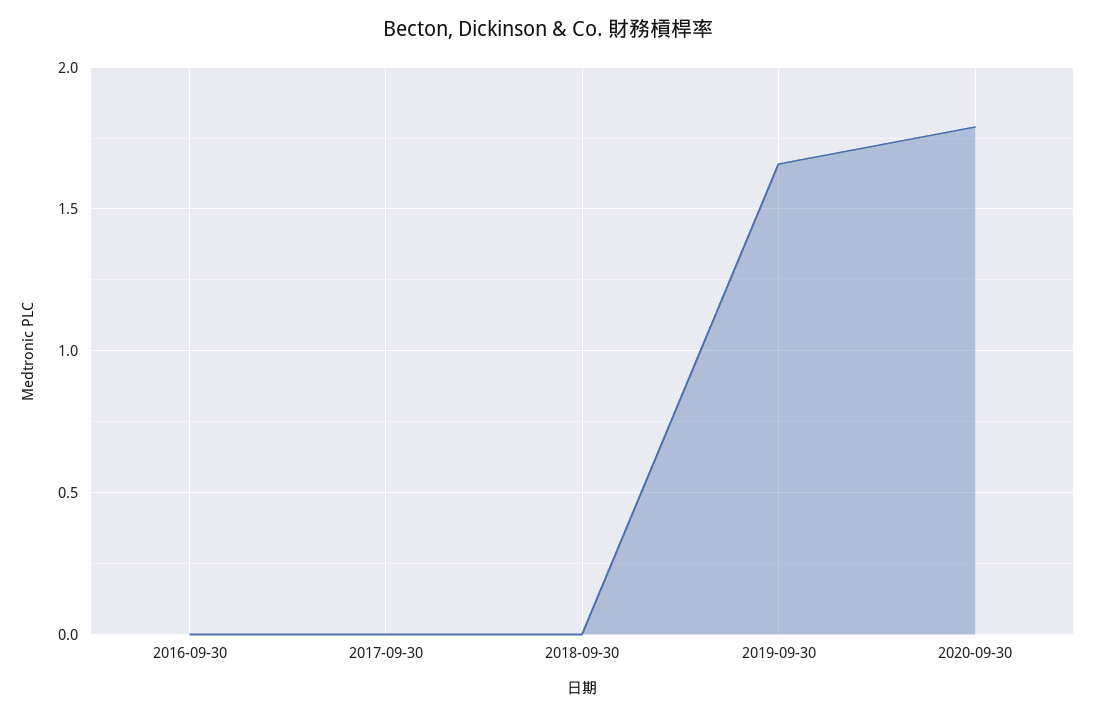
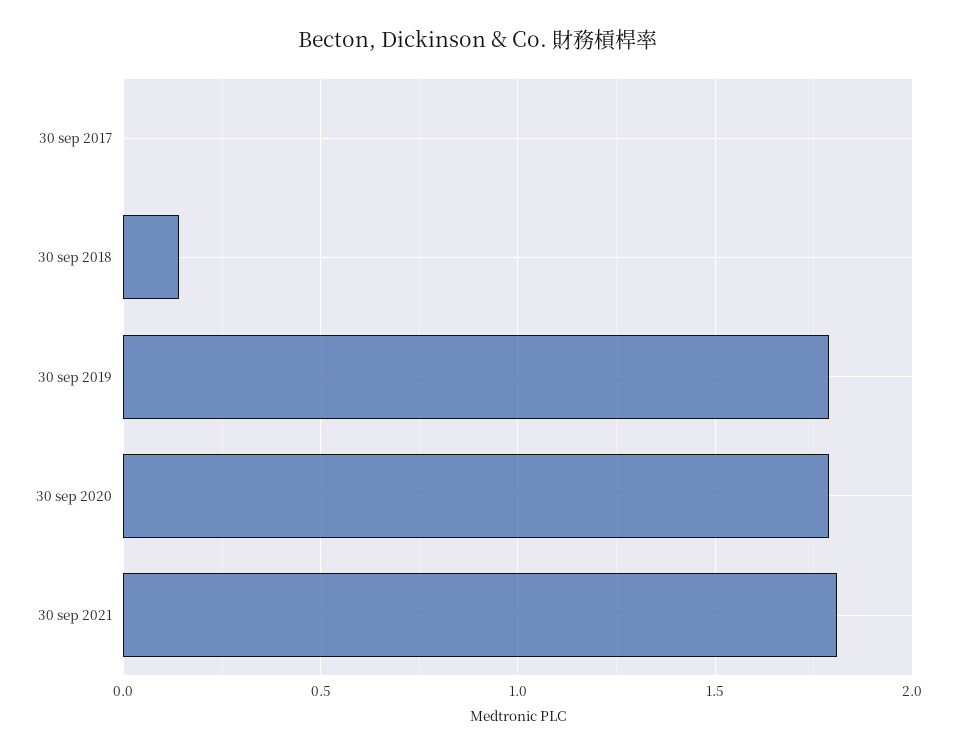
2016-09-30: 0 -> none
2018-09-30: 0 -> 0.15
2019-09-30: 1.65 -> 1.8
30 sep 2021: none -> 1.8

